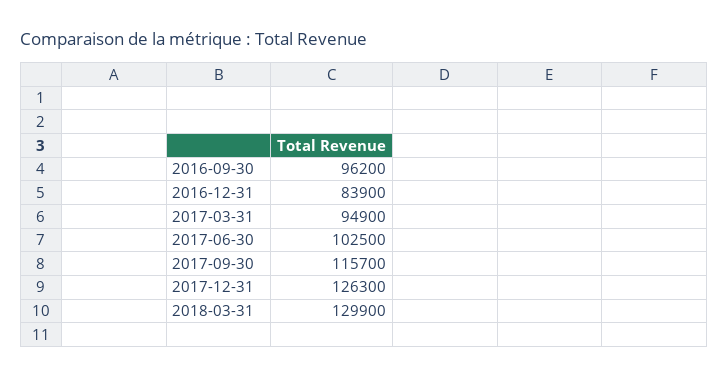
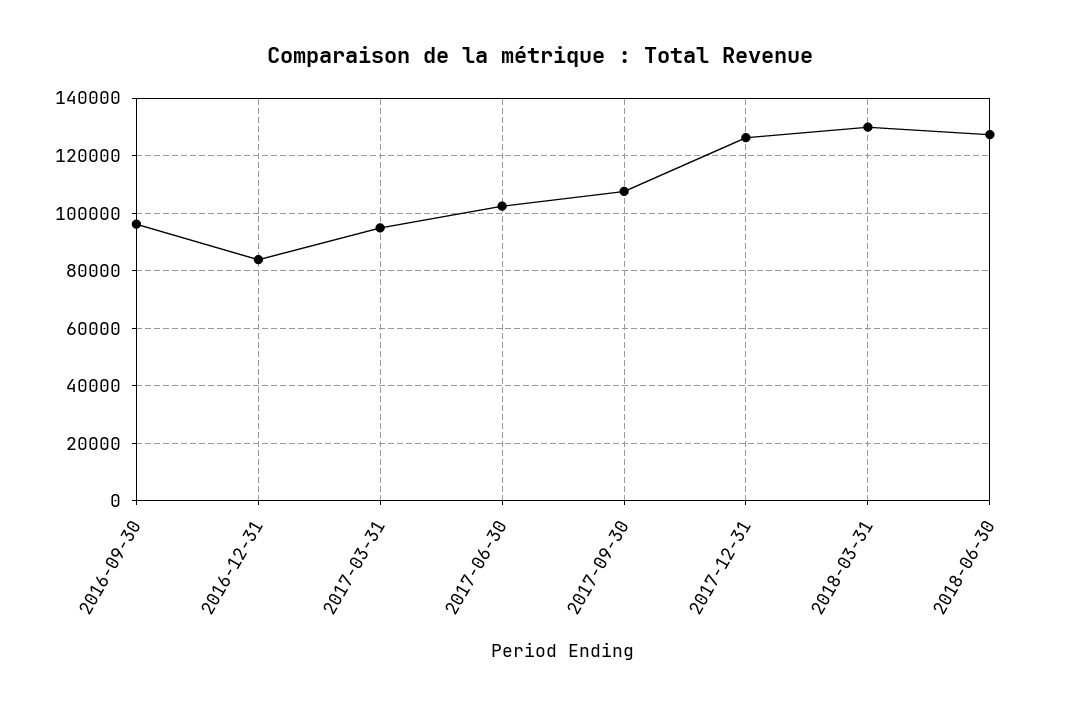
2017-09-30: 115700 -> 107500
2018-06-30: none -> 127500

